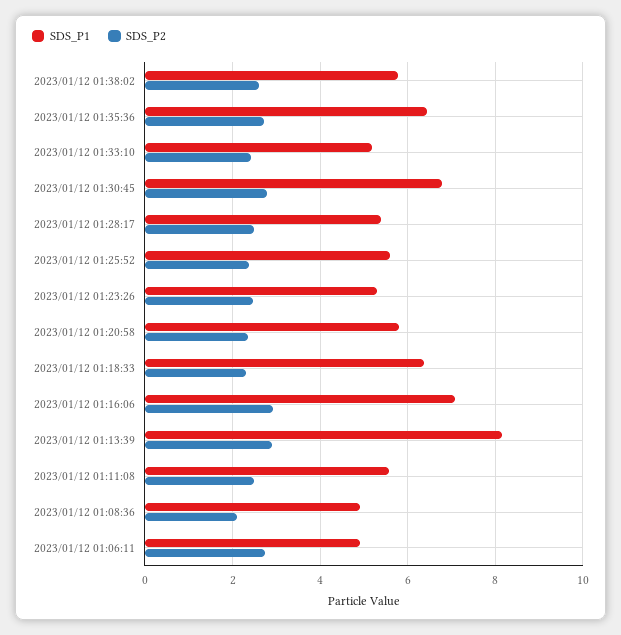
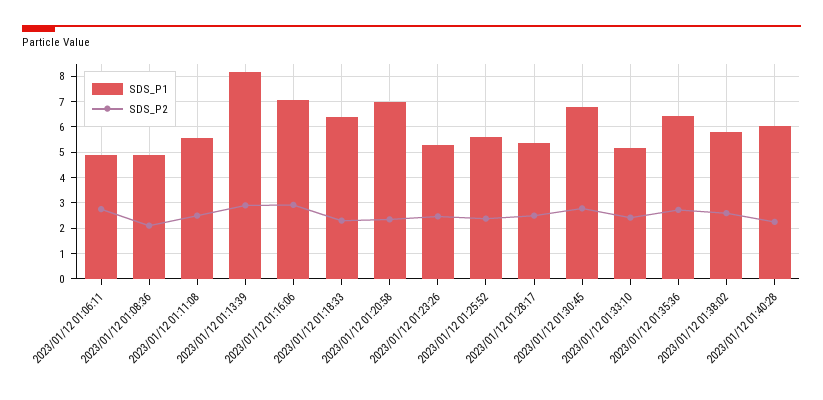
SDS_P1, 2023/01/12 01:20:58: 5.8 -> 7
SDS_P1, 2023/01/12 01:40:28: none -> 6
SDS_P2, 2023/01/12 01:40:28: none -> 2.25

